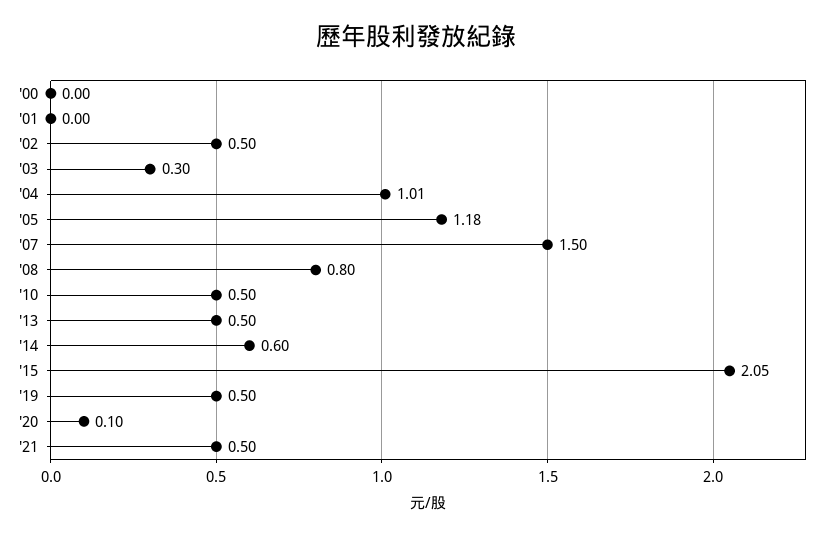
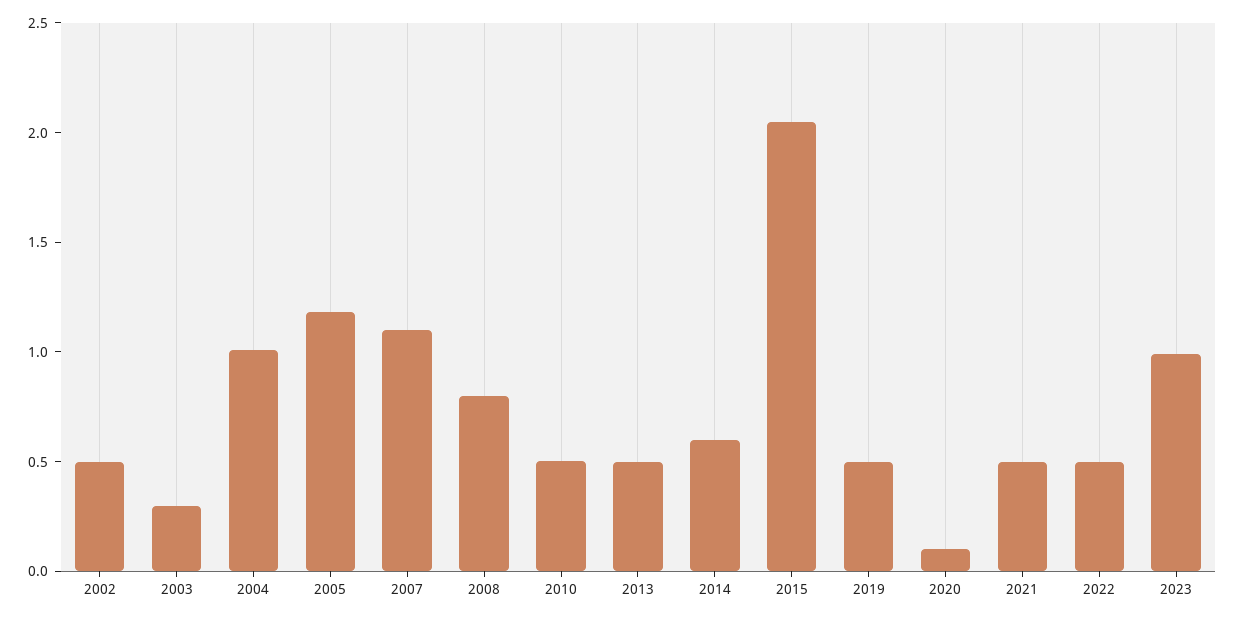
'00: 0 -> none
'01: 0 -> none
'07: 1.5 -> 1.1
2022: none -> 0.5
2023: none -> 1

